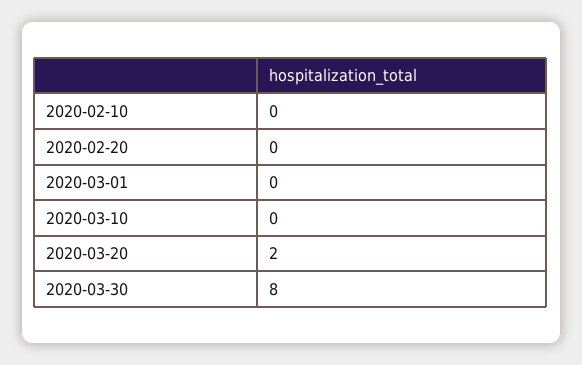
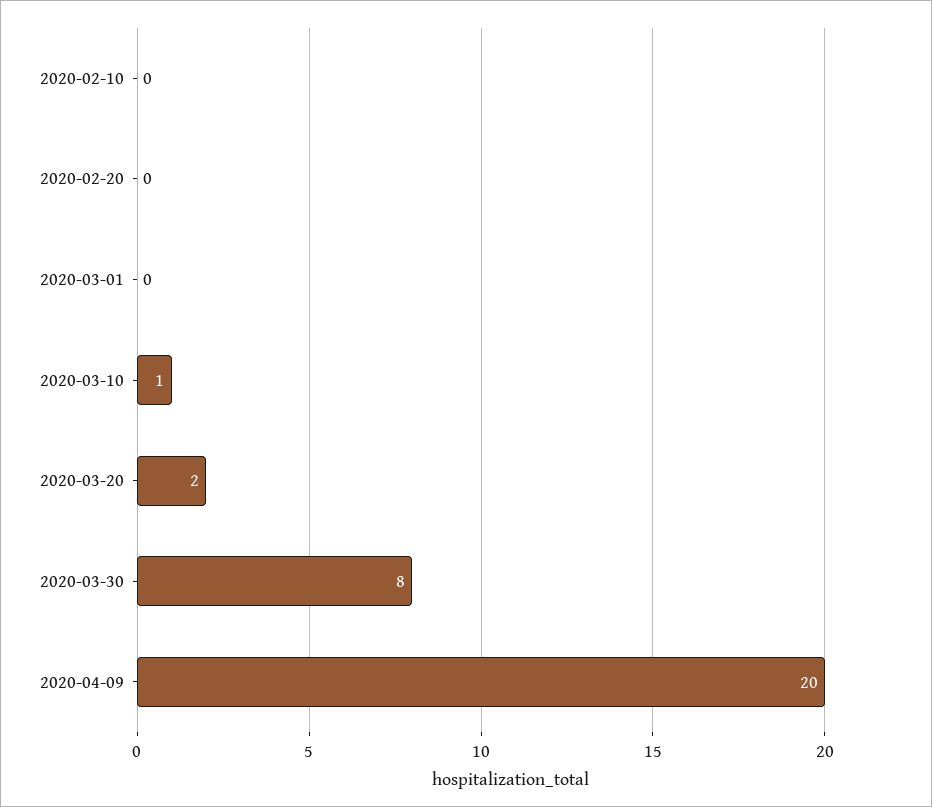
2020-03-10: 0 -> 1
2020-04-09: none -> 20

